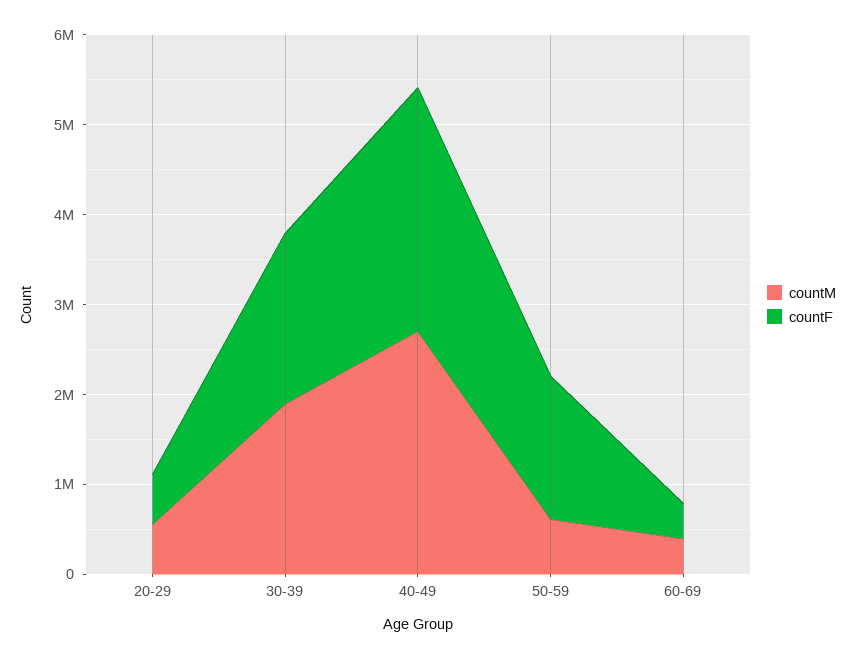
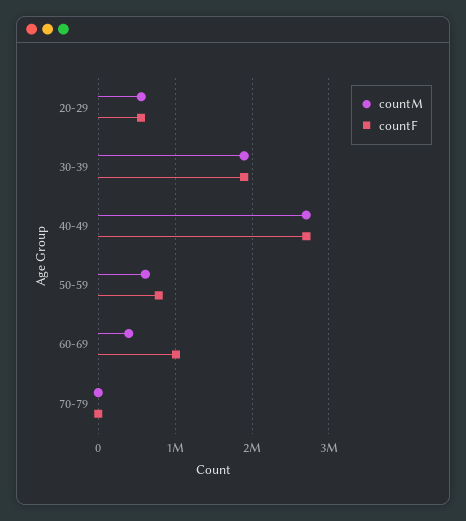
countF, 50-59: 1600000 -> 800000
countF, 60-69: 400000 -> 1000000
countM, 70-79: none -> 0
countF, 70-79: none -> 0

